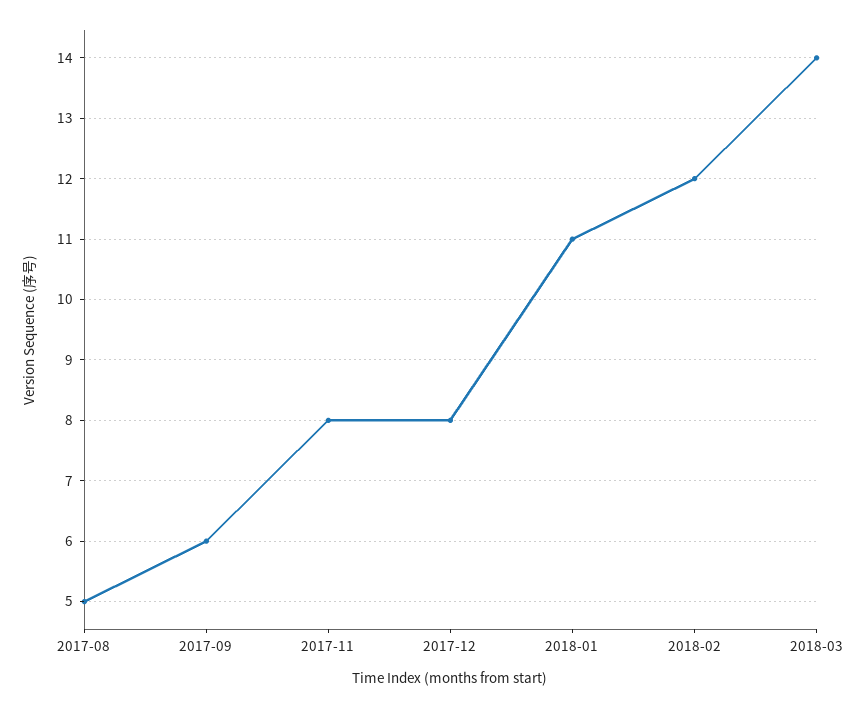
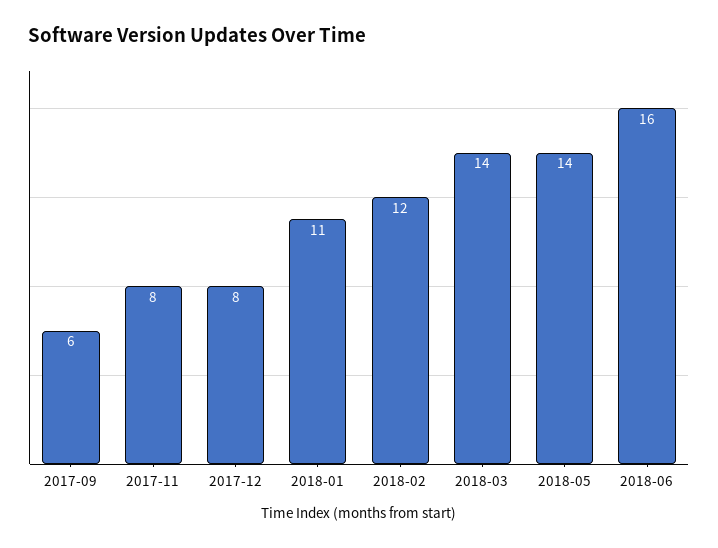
2017-08: 5 -> none
2018-05: none -> 14
2018-06: none -> 16

